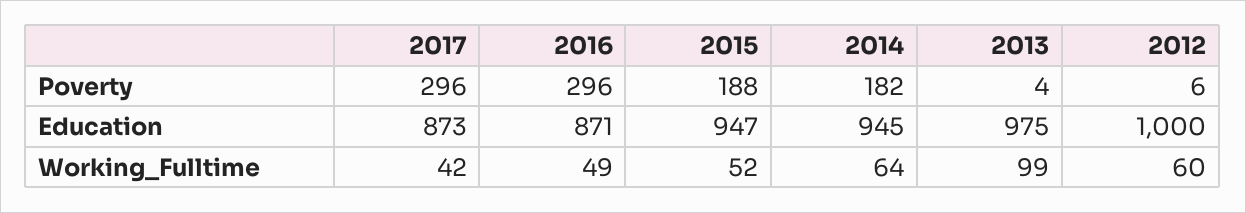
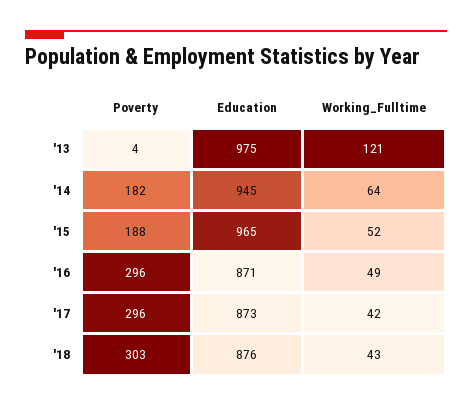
2012, Poverty: 6 -> none
2015, Education: 947 -> 965
2012, Education: 1000 -> none
2013, Working_Fulltime: 99 -> 121
2012, Working_Fulltime: 60 -> none
'18, Poverty: none -> 303
'18, Education: none -> 876
'18, Working_Fulltime: none -> 43

